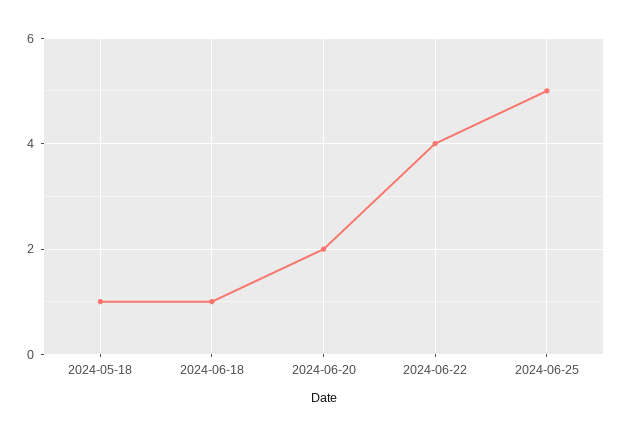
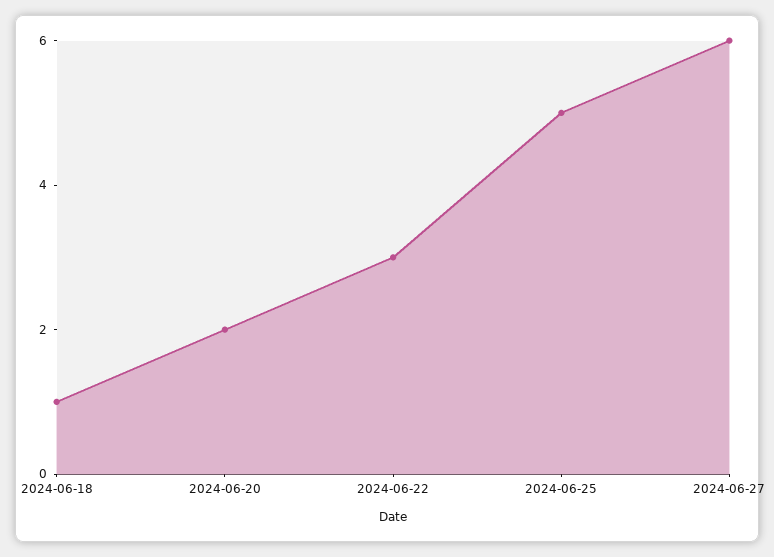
2024-05-18: 1 -> none
2024-06-22: 4 -> 3
2024-06-27: none -> 6

